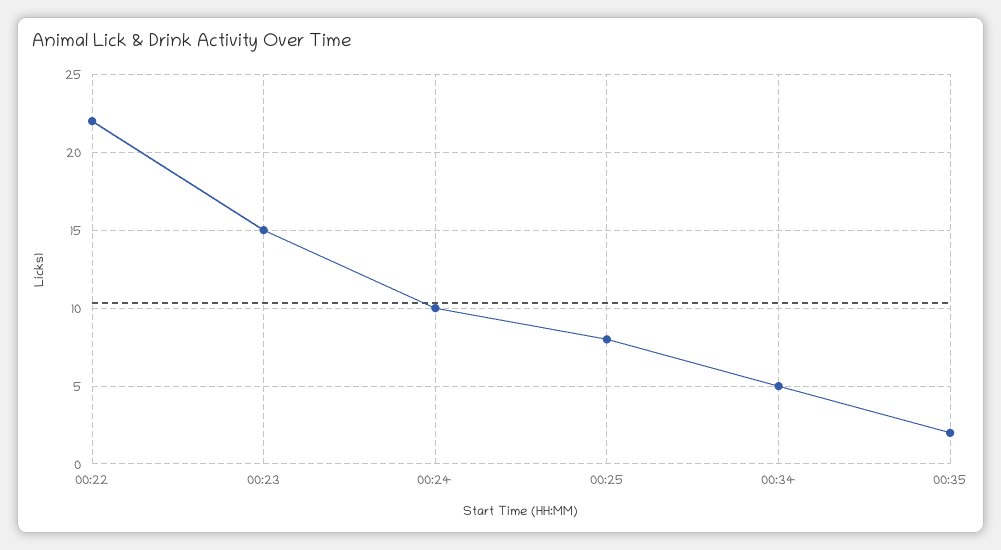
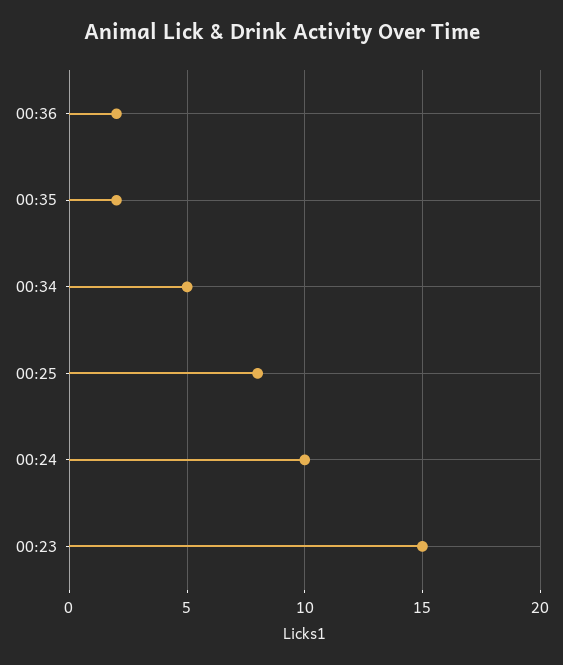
00:22: 22 -> none
00:36: none -> 2

